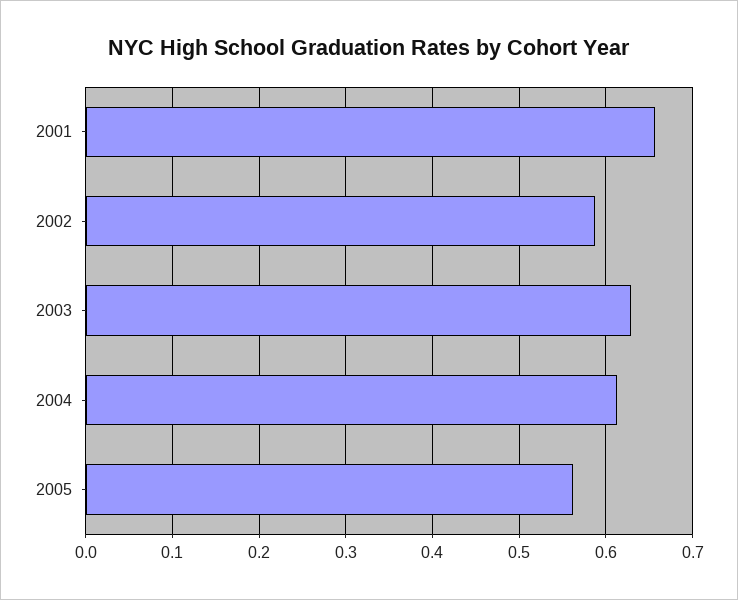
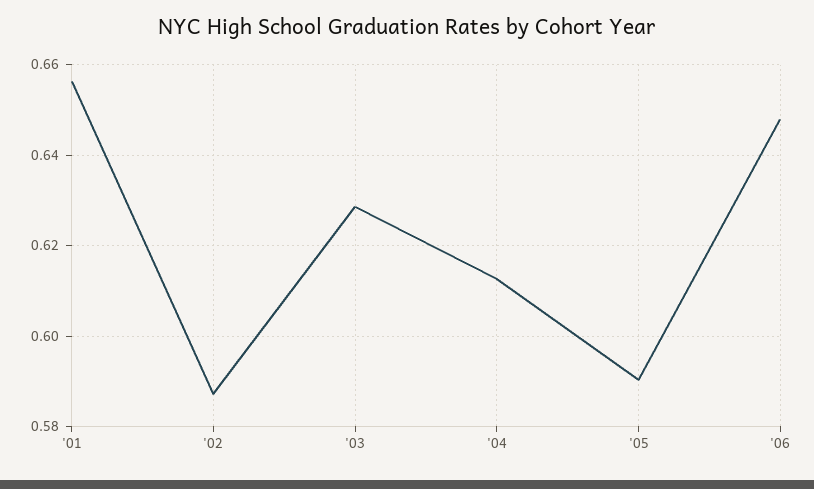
2005: 0.56 -> 0.59
'06: none -> 0.648

